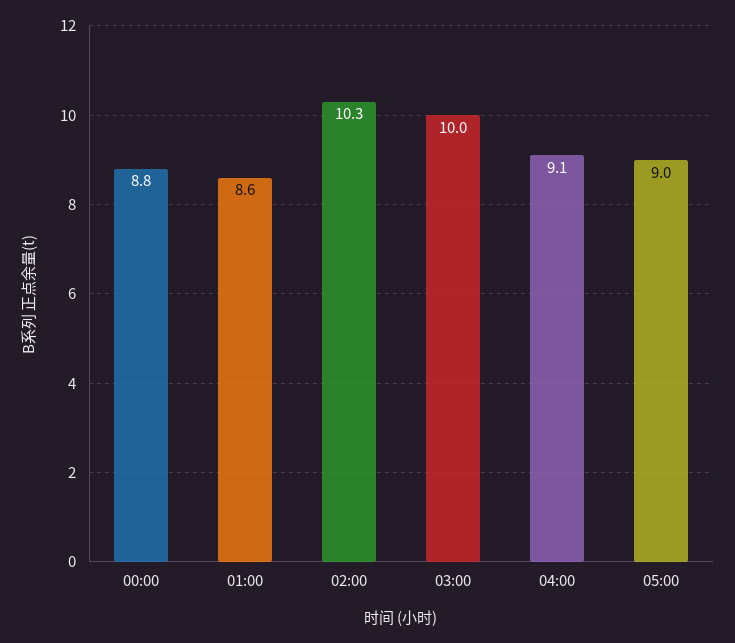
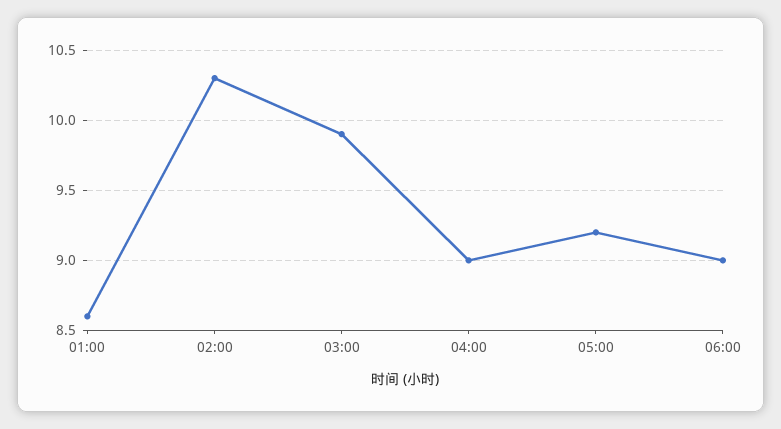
00:00: 8.8 -> none
03:00: 10 -> 9.9
04:00: 9.1 -> 9
05:00: 9 -> 9.2
06:00: none -> 9

